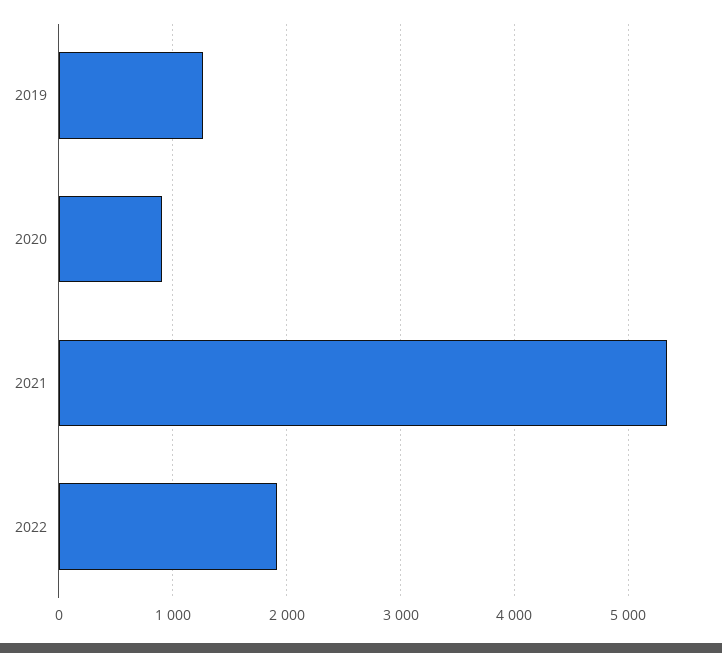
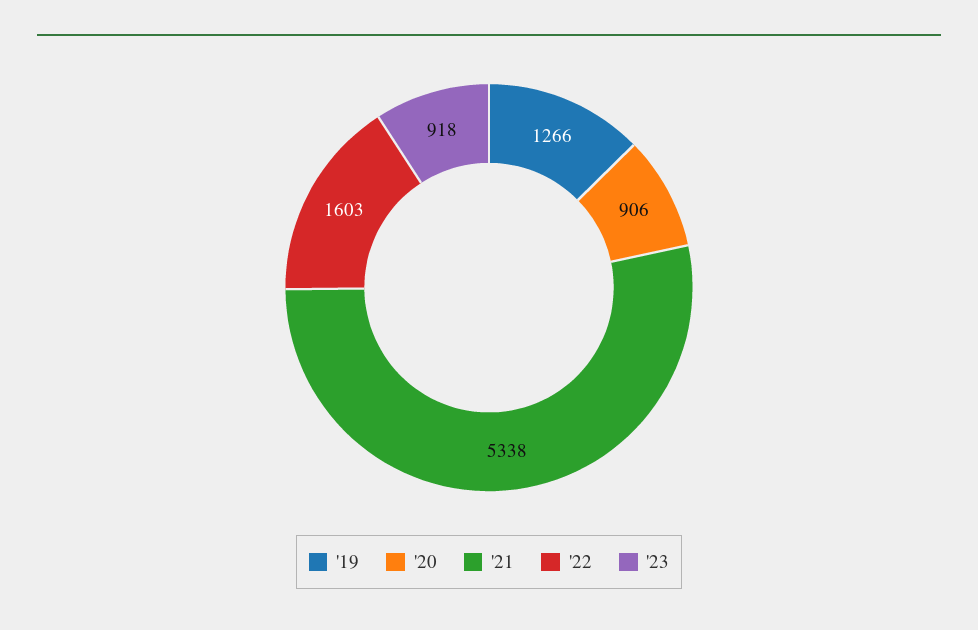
2022: 1900 -> 1603
'23: none -> 918

